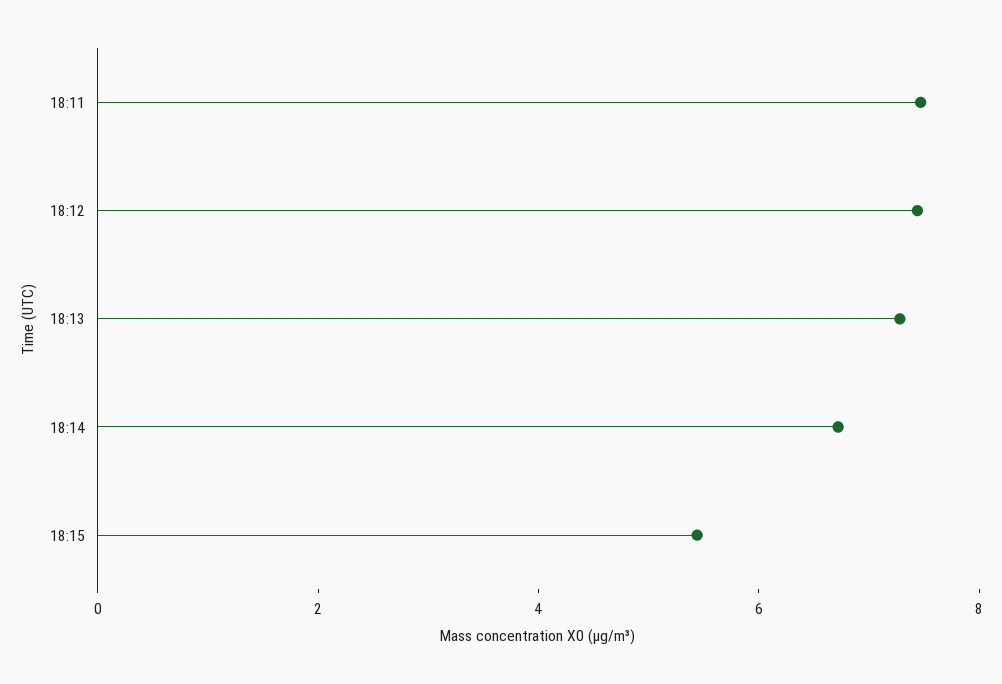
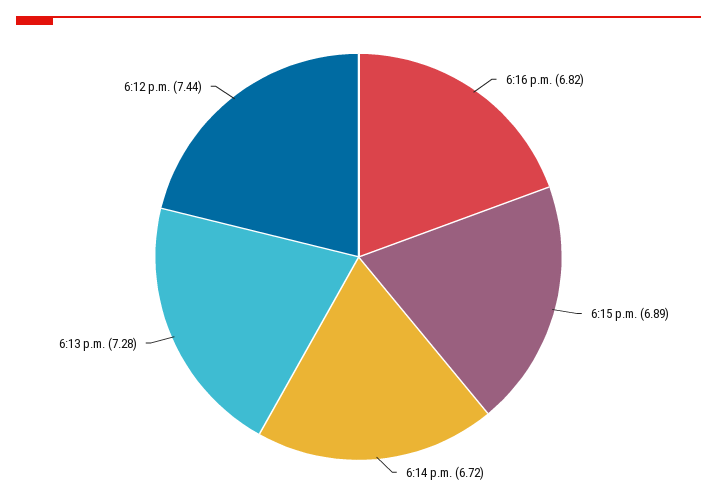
18:11: 7.5 -> none
18:15: 5.5 -> 6.89
6:16 p.m.: none -> 6.82

